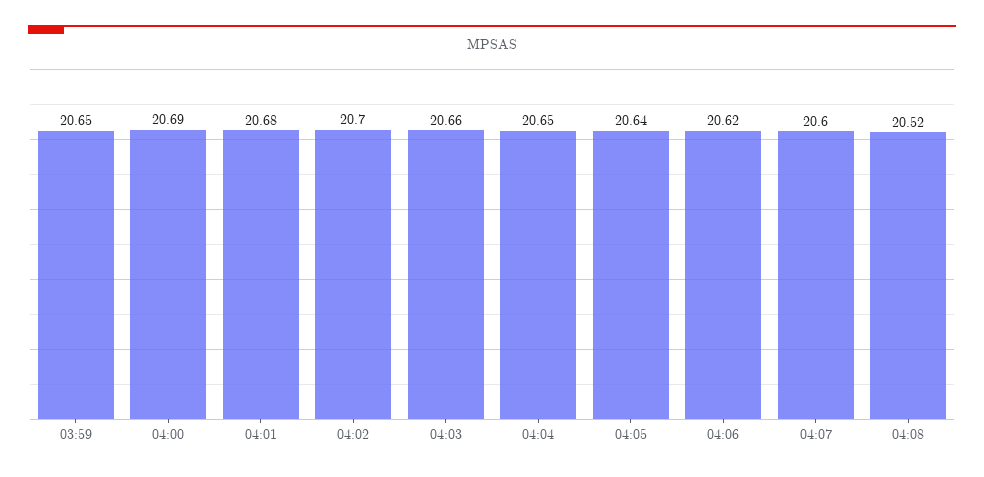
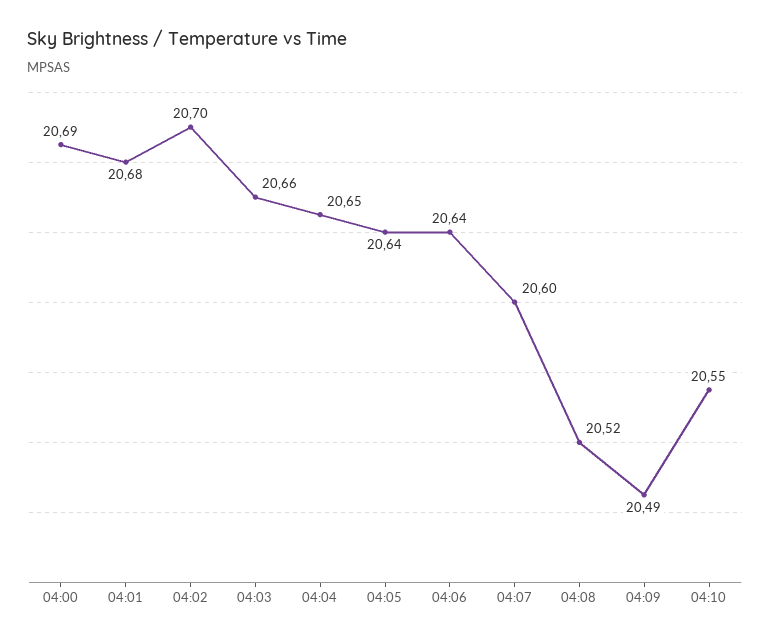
03:59: 20.65 -> none
04:06: 20.62 -> 20.64
04:09: none -> 20.49
04:10: none -> 20.55

